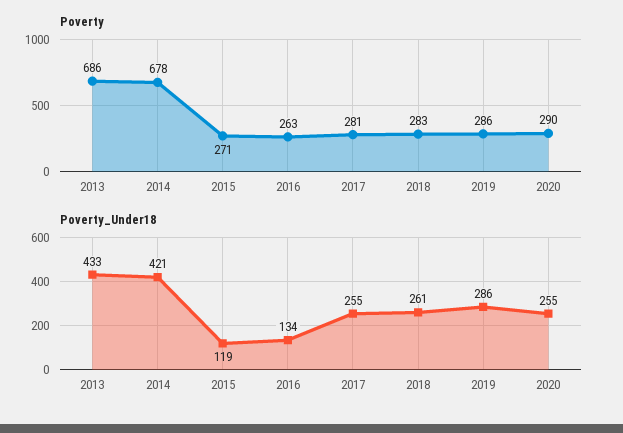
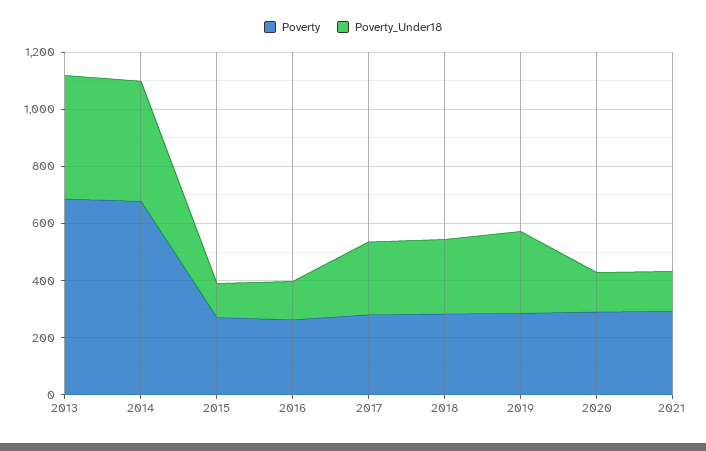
Poverty_Under18, 2020: 255 -> 150
Poverty, 2021: none -> 300
Poverty_Under18, 2021: none -> 150

